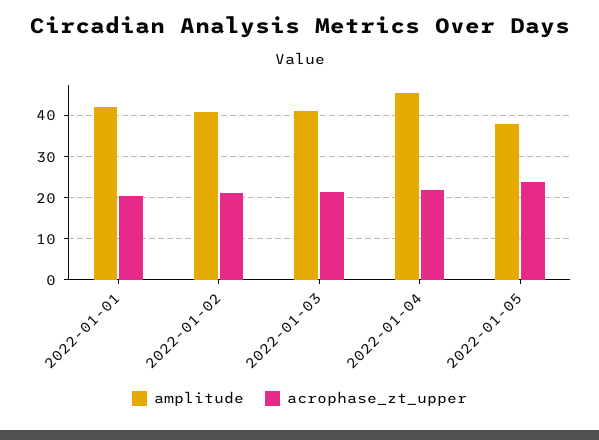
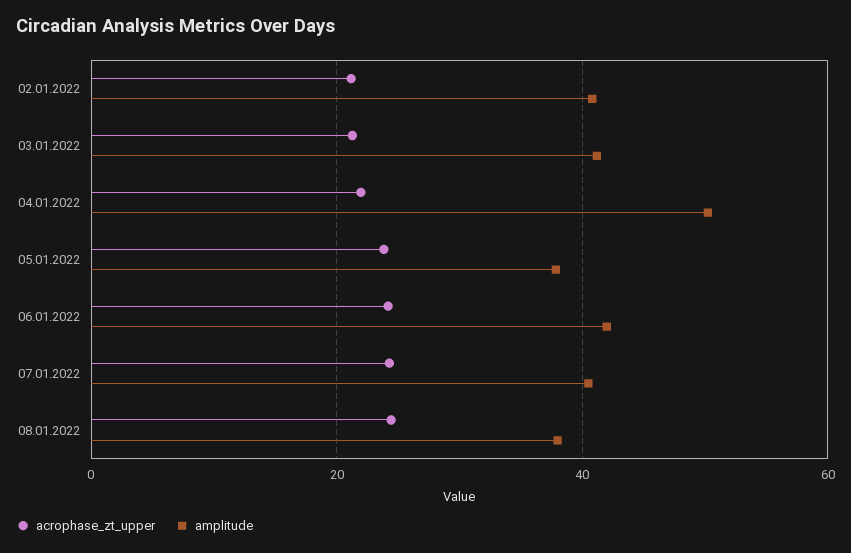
amplitude, 2022-01-01: 42 -> none
acrophase_zt_upper, 2022-01-01: 20 -> none
amplitude, 2022-01-04: 46 -> 50
acrophase_zt_upper, 06.01.2022: none -> 24
amplitude, 06.01.2022: none -> 42
acrophase_zt_upper, 07.01.2022: none -> 24
amplitude, 07.01.2022: none -> 40
acrophase_zt_upper, 08.01.2022: none -> 24
amplitude, 08.01.2022: none -> 38

